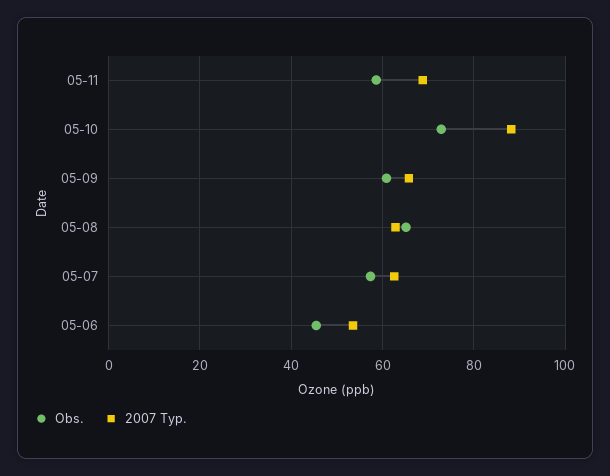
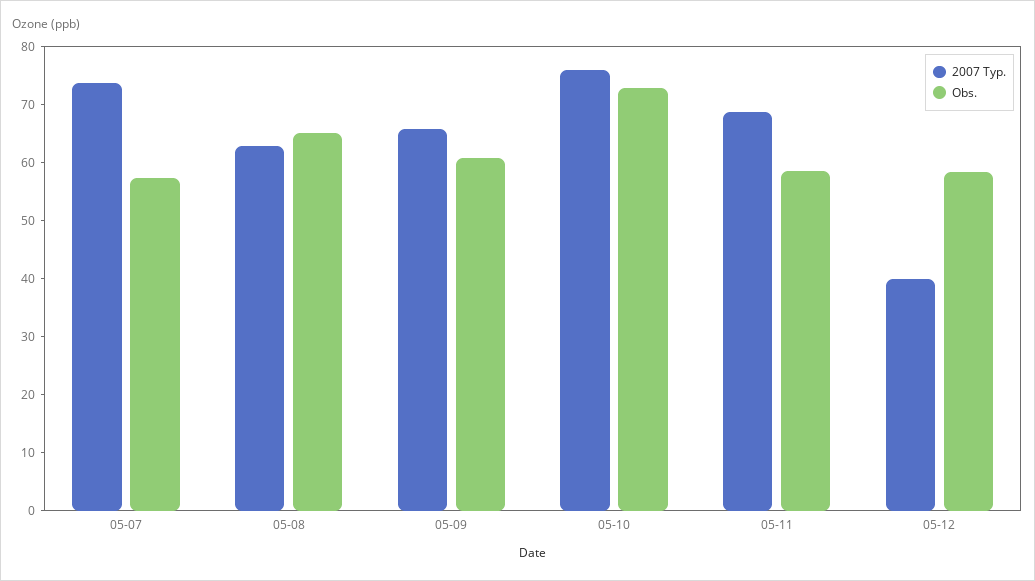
2007 Typ., 05-10: 88 -> 76
2007 Typ., 05-07: 62 -> 74
Obs., 05-06: 46 -> none
2007 Typ., 05-06: 54 -> none
2007 Typ., 05-12: none -> 40
Obs., 05-12: none -> 58

